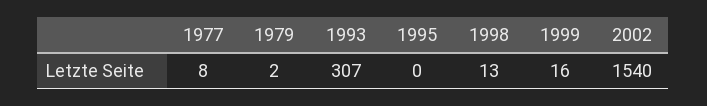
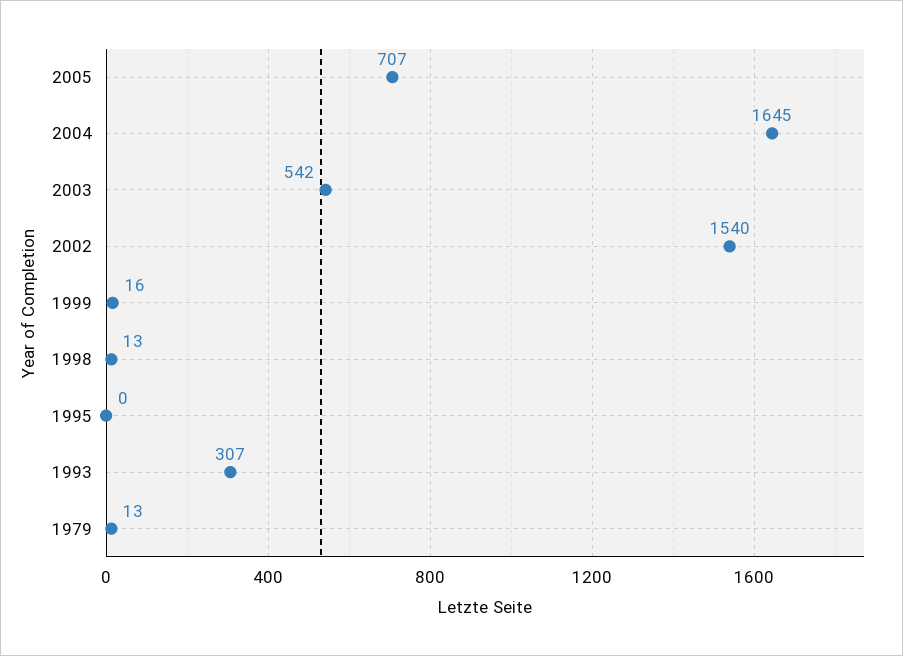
1977: 8 -> none
1979: 2 -> 13
2005: none -> 707
2004: none -> 1645
2003: none -> 542

